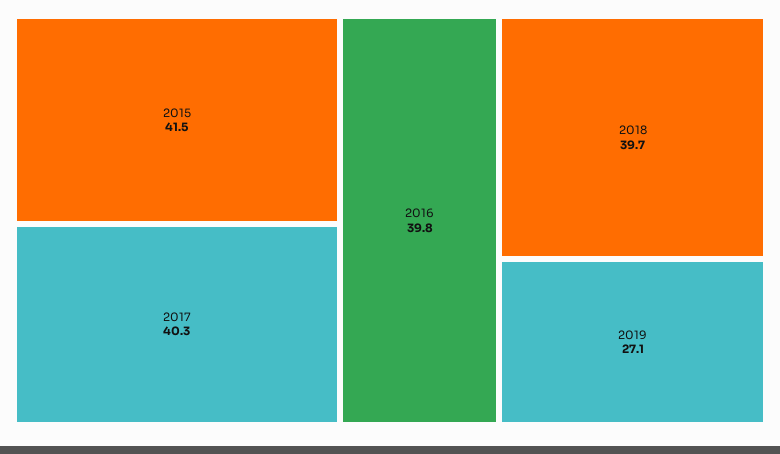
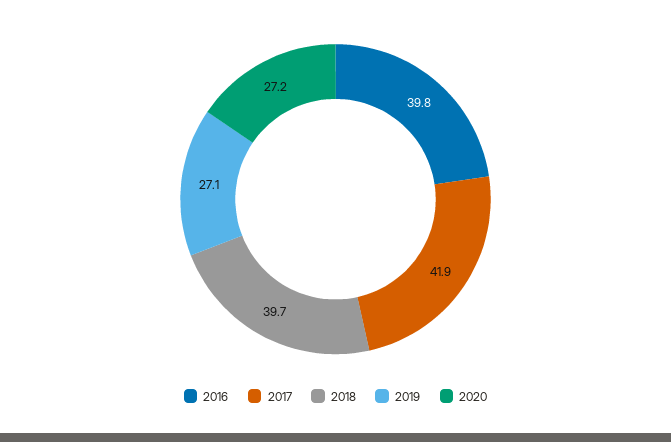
2015: 41.5 -> none
2017: 40.3 -> 41.9
2020: none -> 27.2

